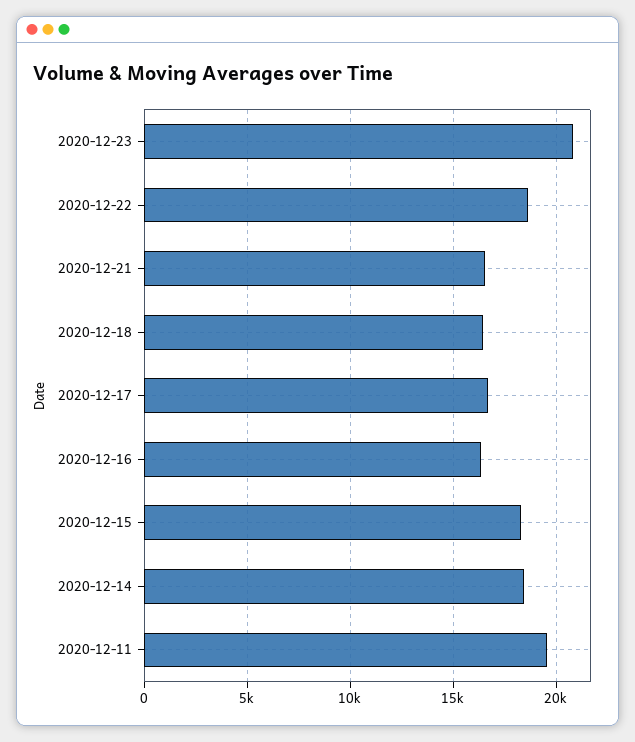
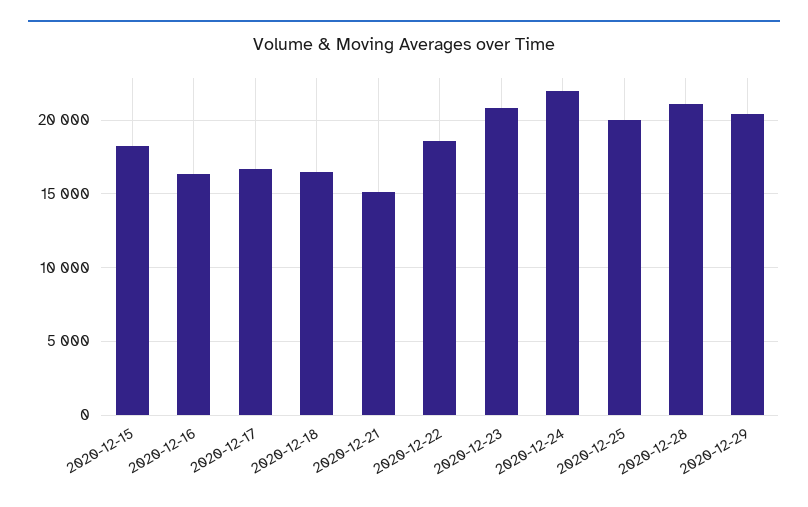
2020-12-21: 16500 -> 15000
2020-12-14: 18500 -> none
2020-12-11: 19500 -> none
2020-12-24: none -> 22000
2020-12-25: none -> 20000
2020-12-28: none -> 21000
2020-12-29: none -> 20500

